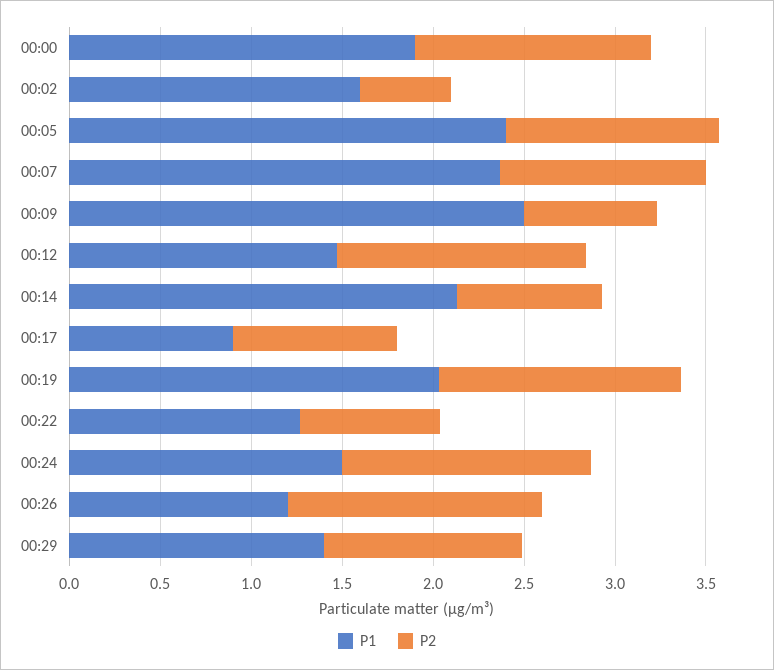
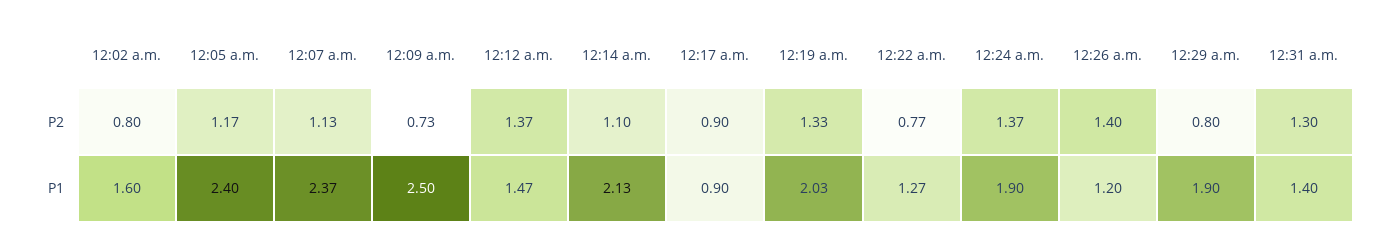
P1, 00:00: 1.9 -> none
P2, 00:00: 1.3 -> none
P2, 00:02: 0.5 -> 0.8
P2, 00:14: 0.8 -> 1.1
P1, 00:24: 1.5 -> 1.9
P1, 00:29: 1.4 -> 1.9
P2, 00:29: 1.1 -> 0.8
P2, 12:31 a.m.: none -> 1.3
P1, 12:31 a.m.: none -> 1.4

